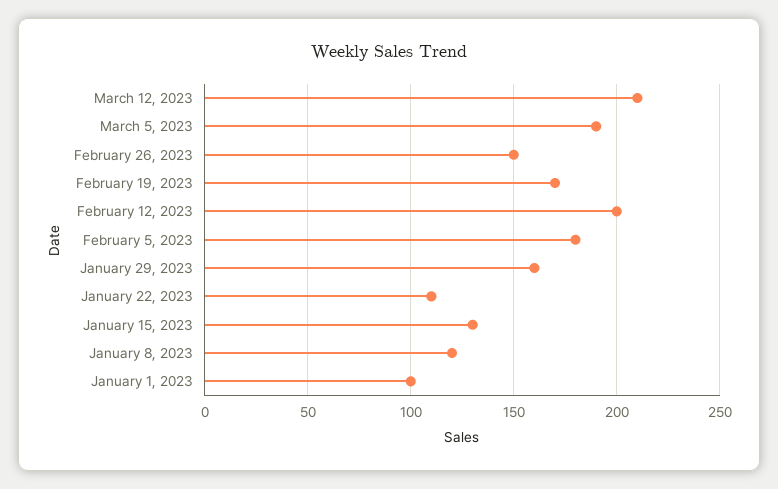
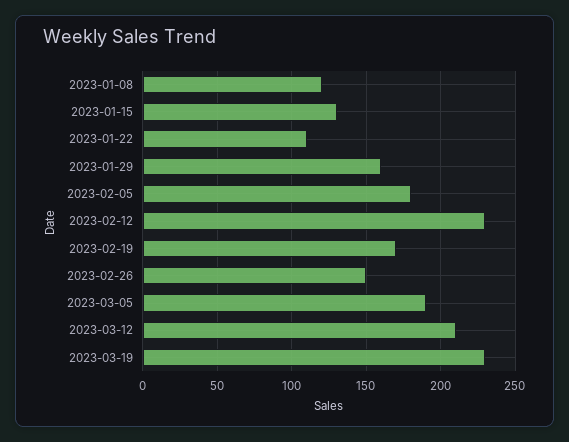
February 12, 2023: 200 -> 230
January 1, 2023: 100 -> none
2023-03-19: none -> 230

